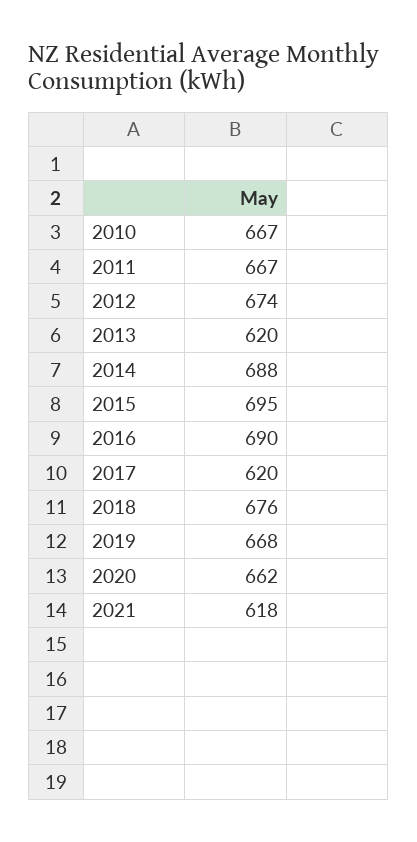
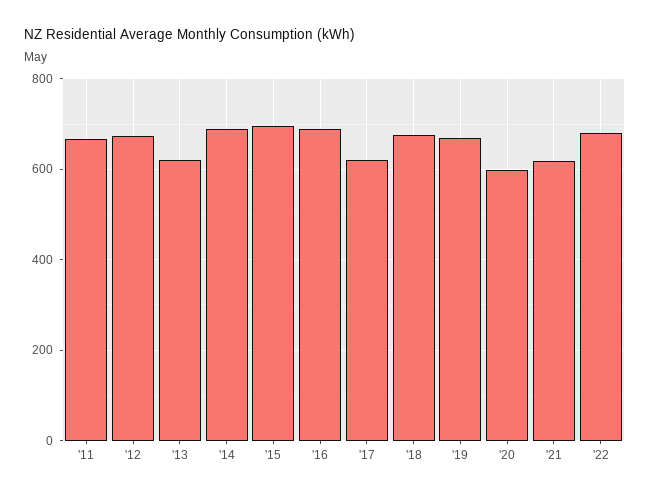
2010: 667 -> none
2020: 662 -> 600
'22: none -> 680

